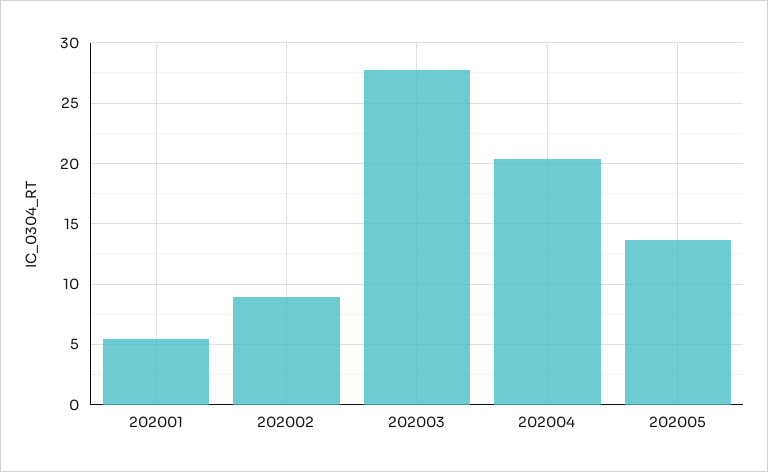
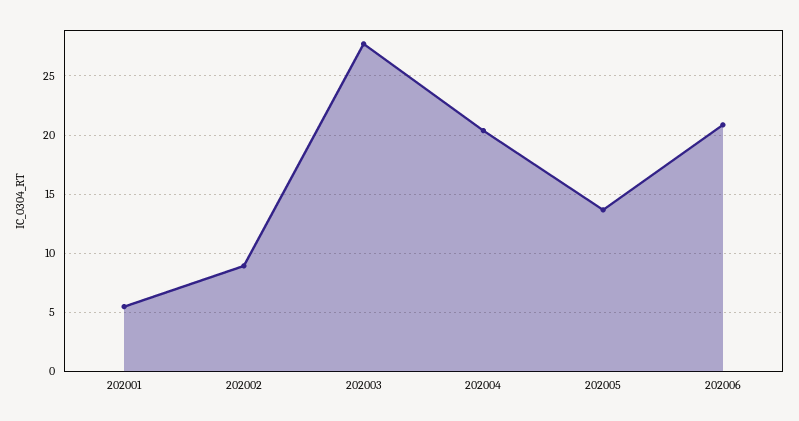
202006: none -> 21

